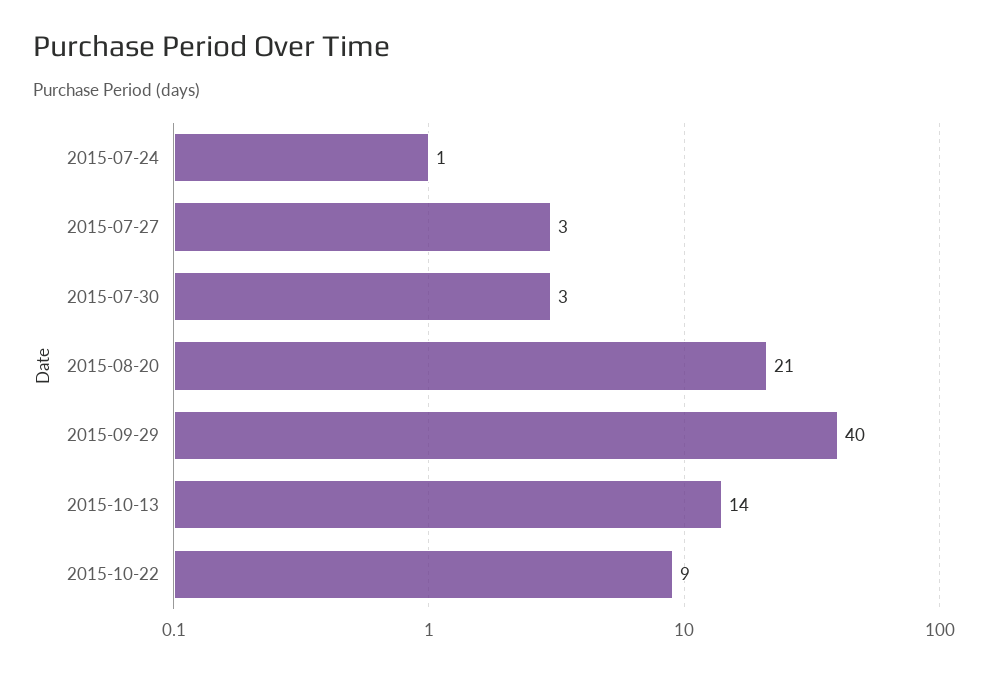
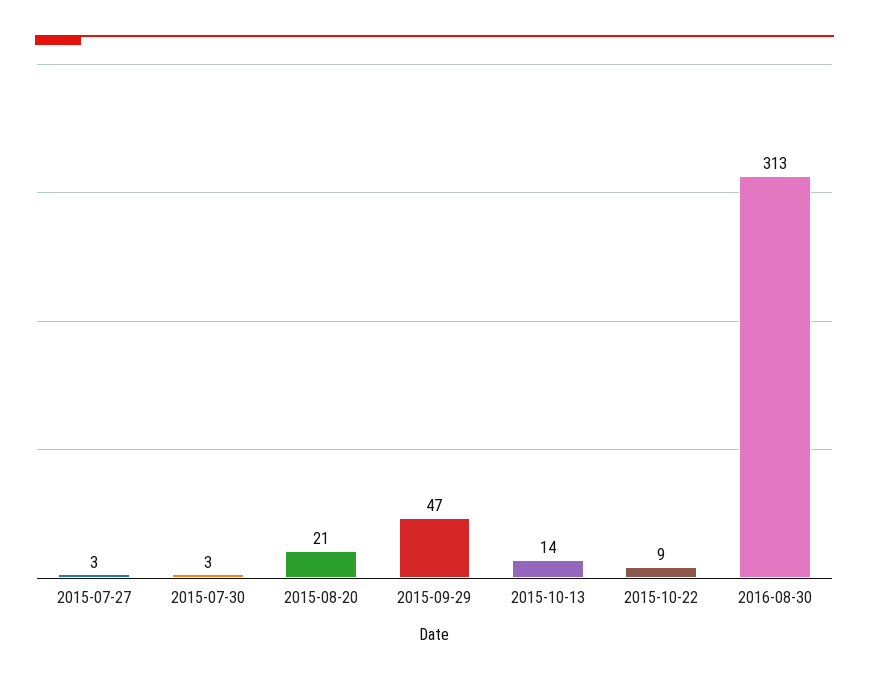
2015-07-24: 1 -> none
2015-09-29: 40 -> 47
2016-08-30: none -> 313

